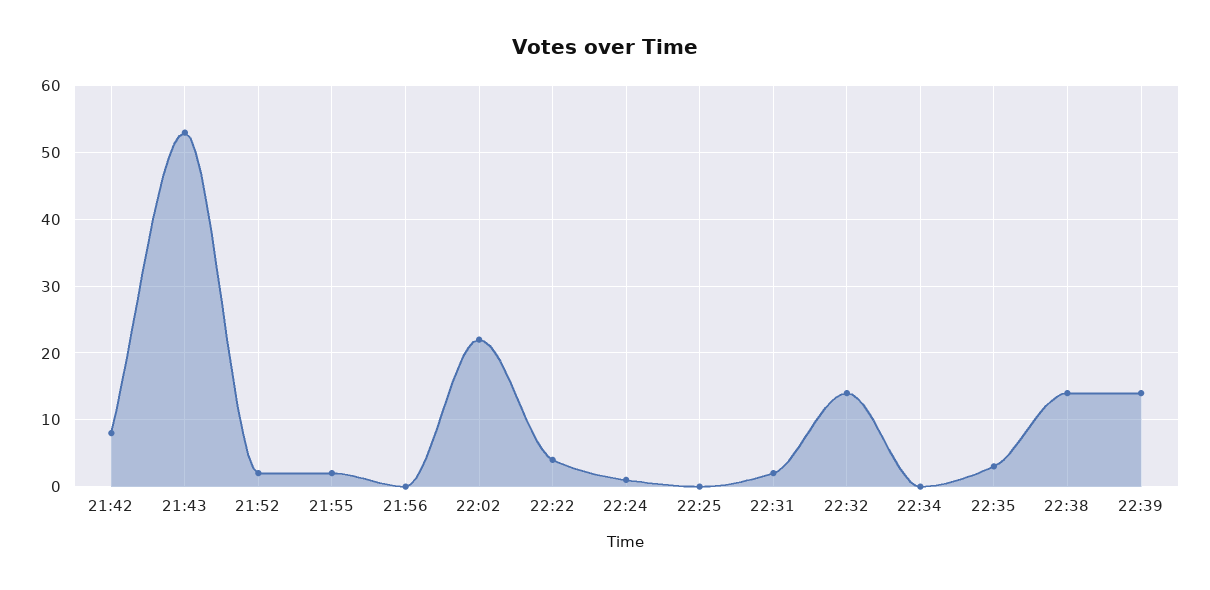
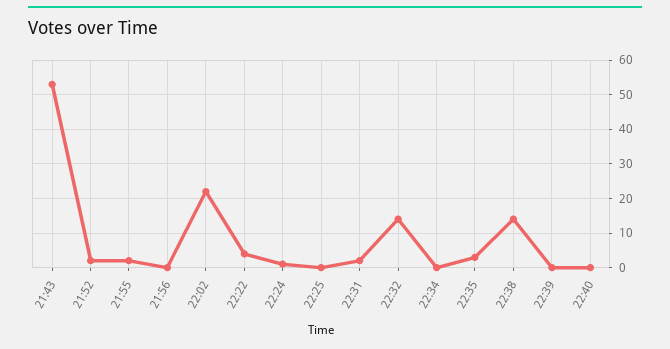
21:42: 8 -> none
22:39: 14 -> 0
22:40: none -> 0

